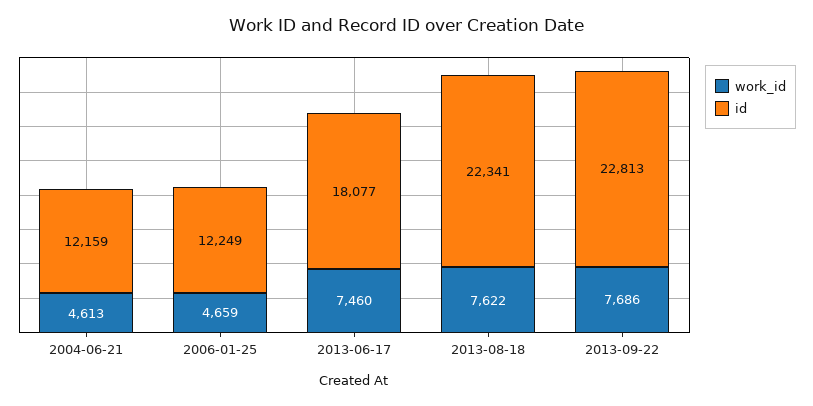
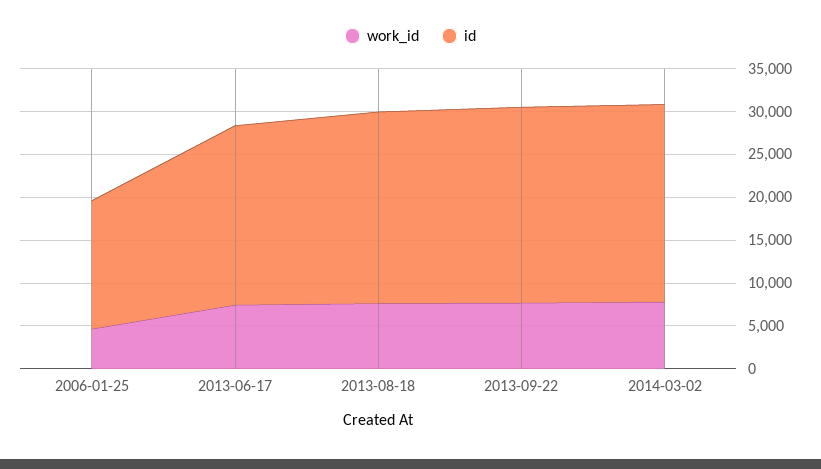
work_id, 2004-06-21: 4613 -> none
id, 2004-06-21: 12159 -> none
id, 2006-01-25: 12249 -> 15000
id, 2013-06-17: 18077 -> 21000
work_id, 2014-03-02: none -> 8000
id, 2014-03-02: none -> 23000

